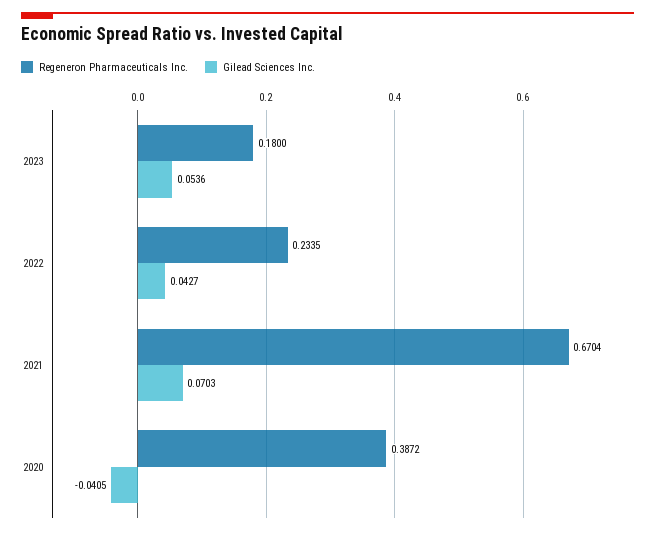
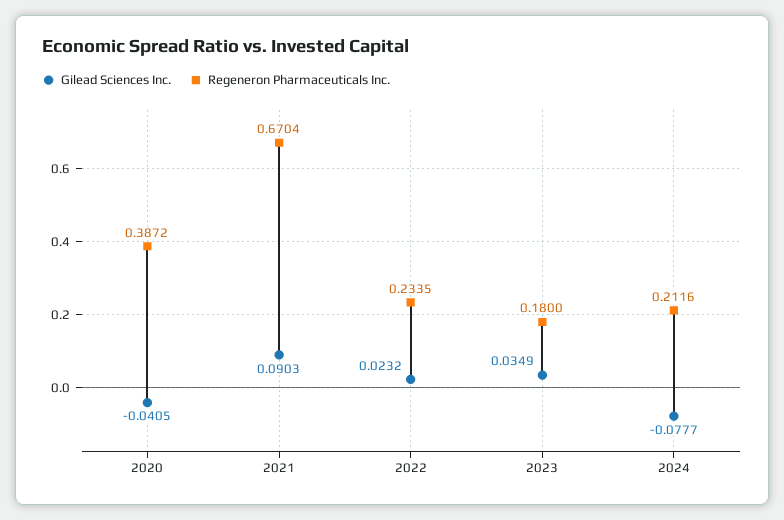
Gilead Sciences Inc., 2023: 0.0536 -> 0.0349
Gilead Sciences Inc., 2022: 0.0427 -> 0.0232
Gilead Sciences Inc., 2021: 0.0703 -> 0.0903
Gilead Sciences Inc., 2024: none -> -0.0777
Regeneron Pharmaceuticals Inc., 2024: none -> 0.2116

